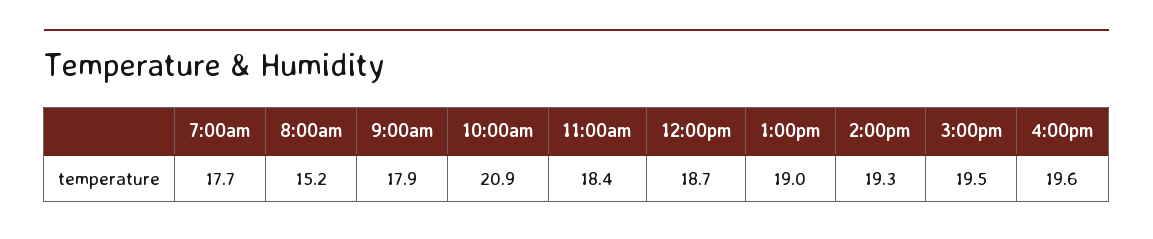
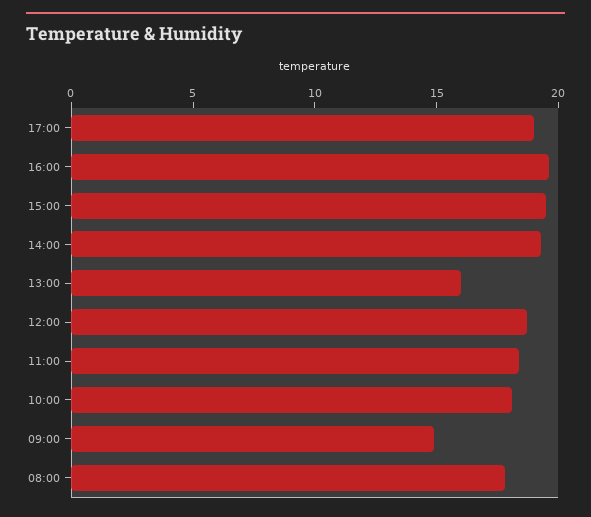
7:00am: 17.7 -> none
8:00am: 15.2 -> 18
9:00am: 17.9 -> 15
10:00am: 20.9 -> 18
1:00pm: 19 -> 16
17:00: none -> 19

